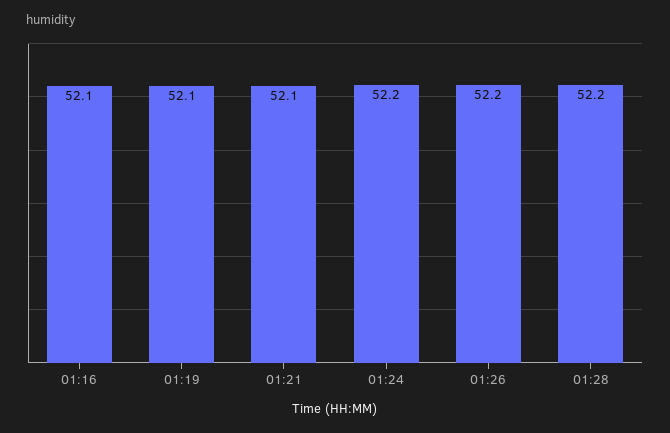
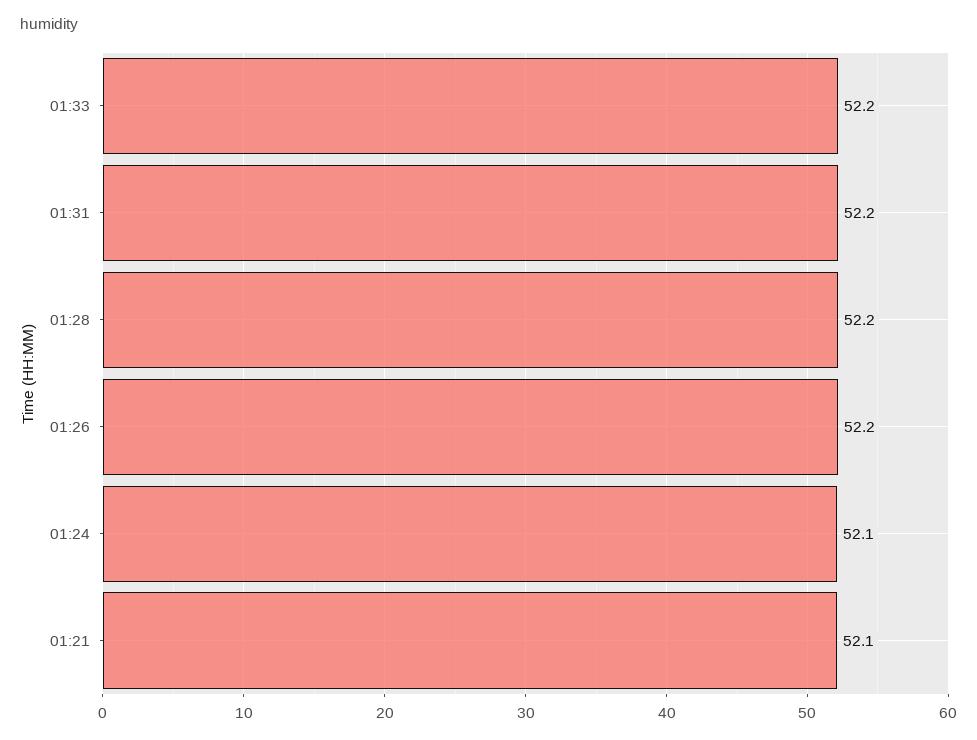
01:16: 52.1 -> none
01:19: 52.1 -> none
01:24: 52.2 -> 52.1
01:33: none -> 52.2
01:31: none -> 52.2

